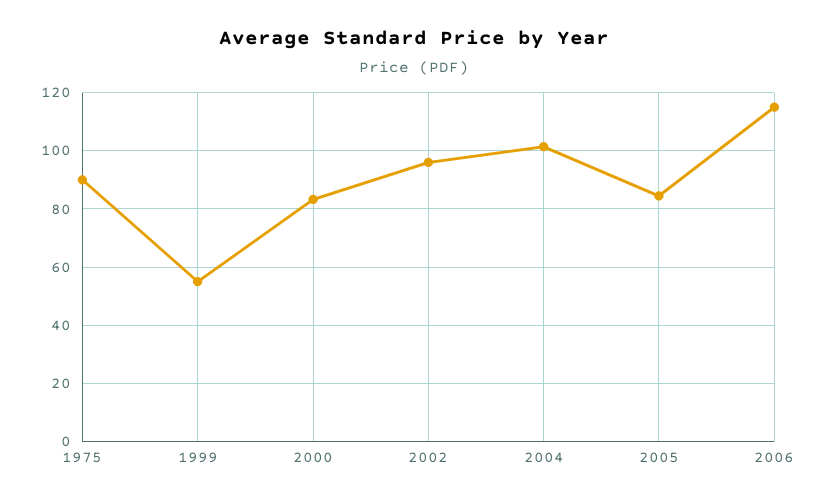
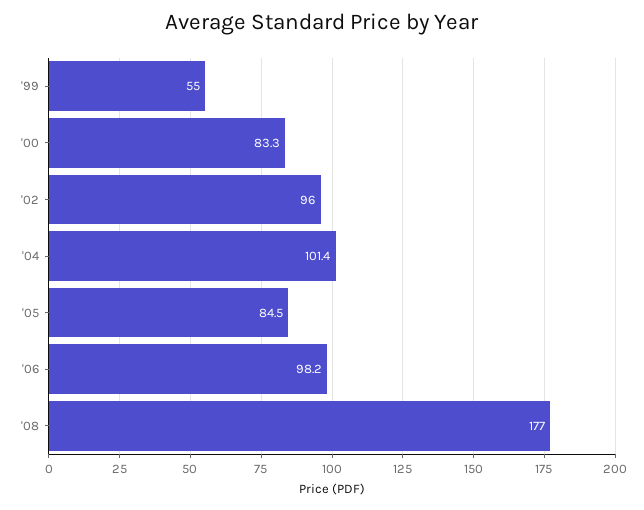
1975: 90 -> none
2006: 115 -> 98.2
'08: none -> 177

